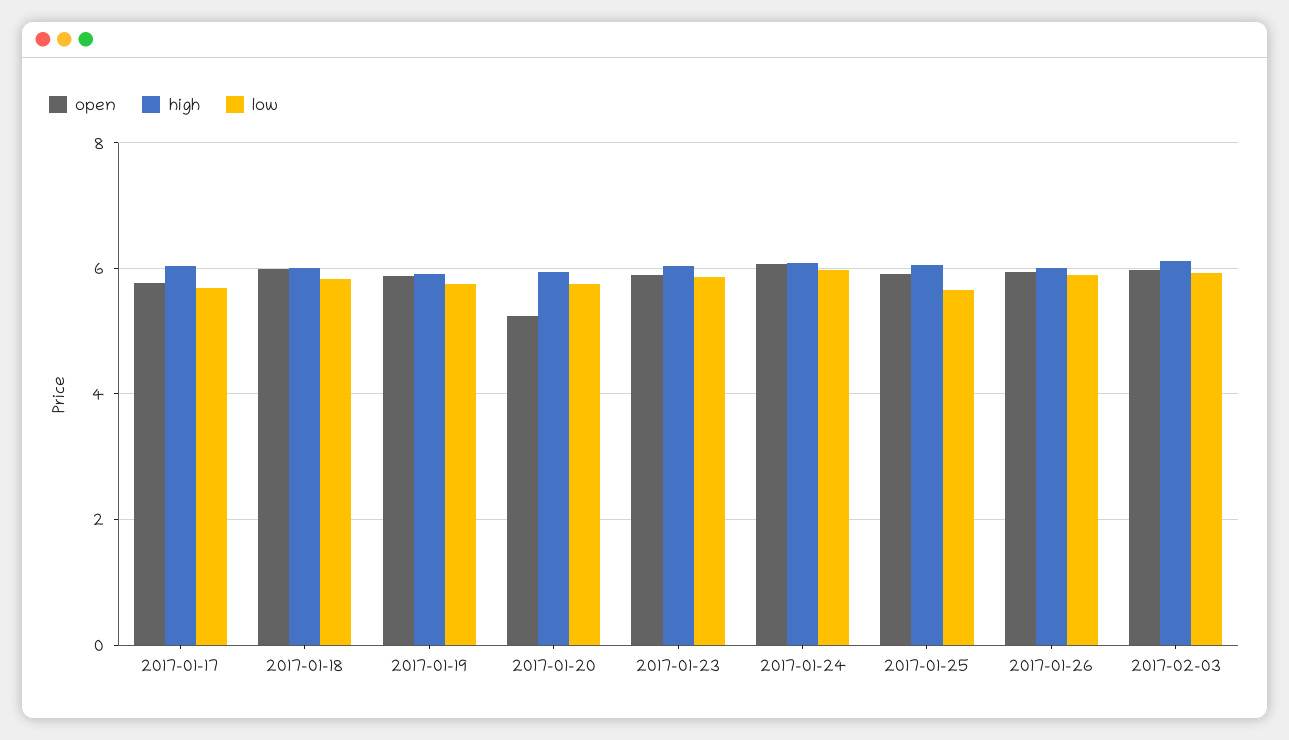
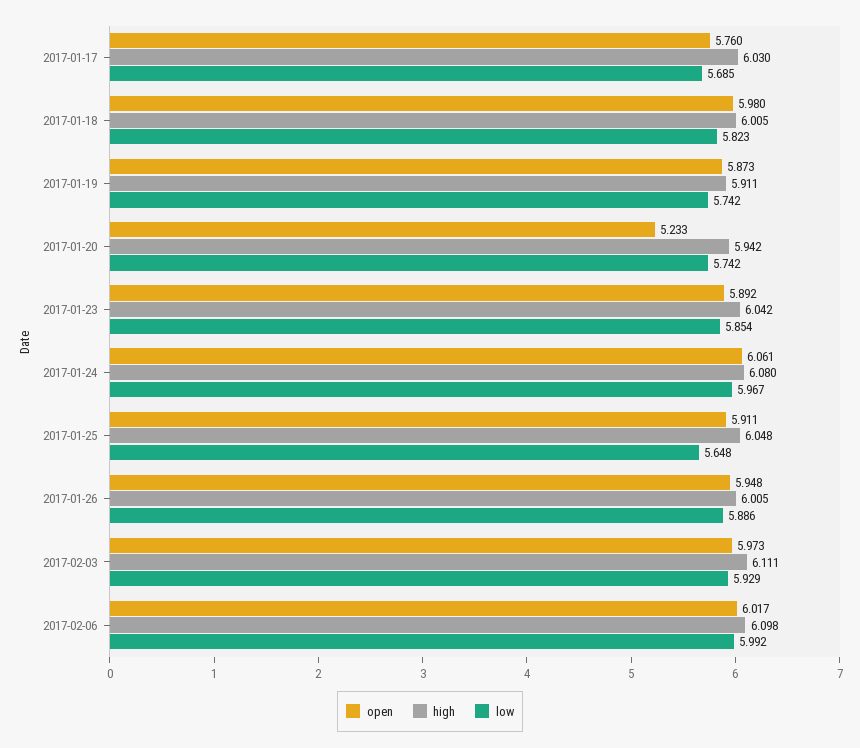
open, 2017-02-06: none -> 6.017
high, 2017-02-06: none -> 6.098
low, 2017-02-06: none -> 5.992

